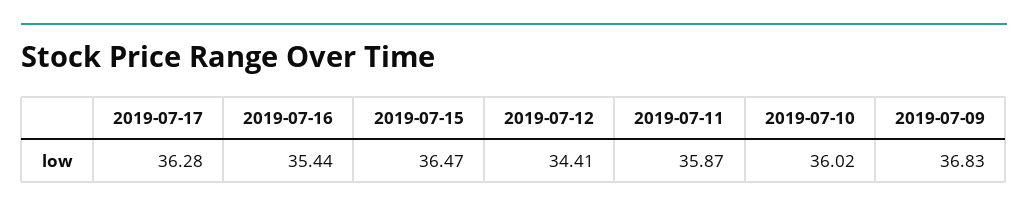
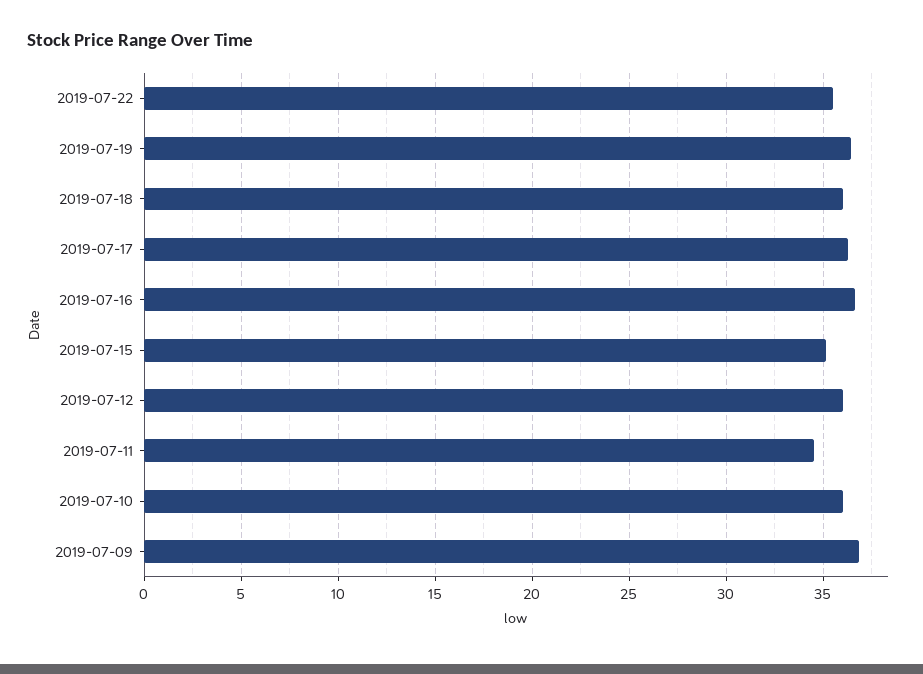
2019-07-16: 35.44 -> 36.5
2019-07-15: 36.47 -> 35
2019-07-12: 34.41 -> 36
2019-07-11: 35.87 -> 34.5
2019-07-22: none -> 35.5
2019-07-19: none -> 36.5
2019-07-18: none -> 36

